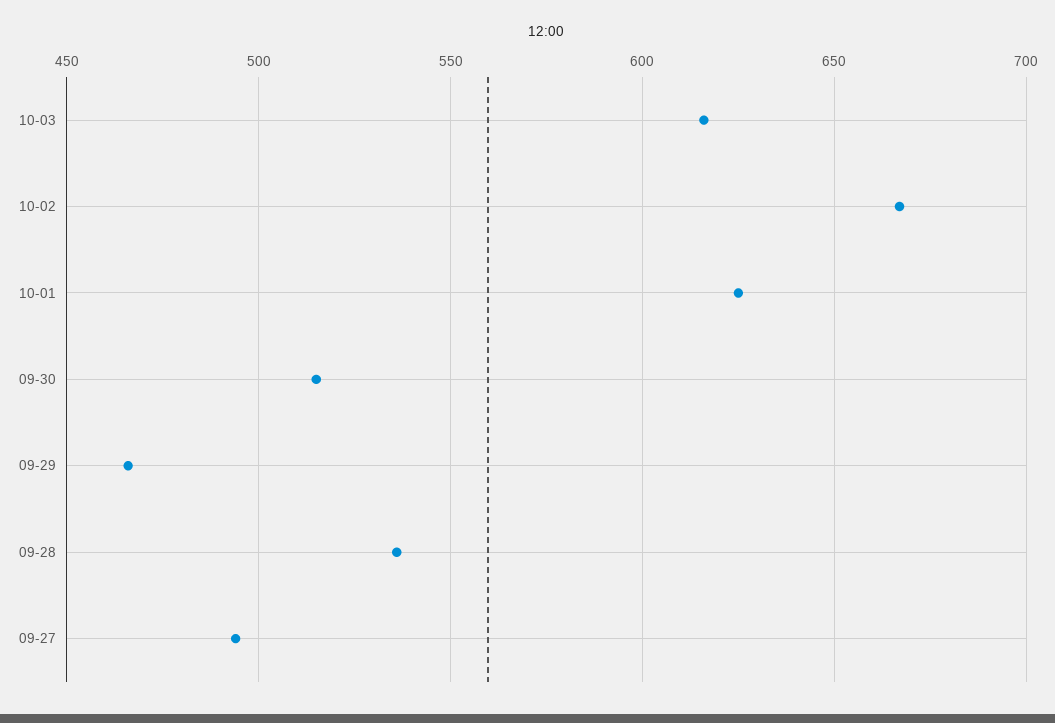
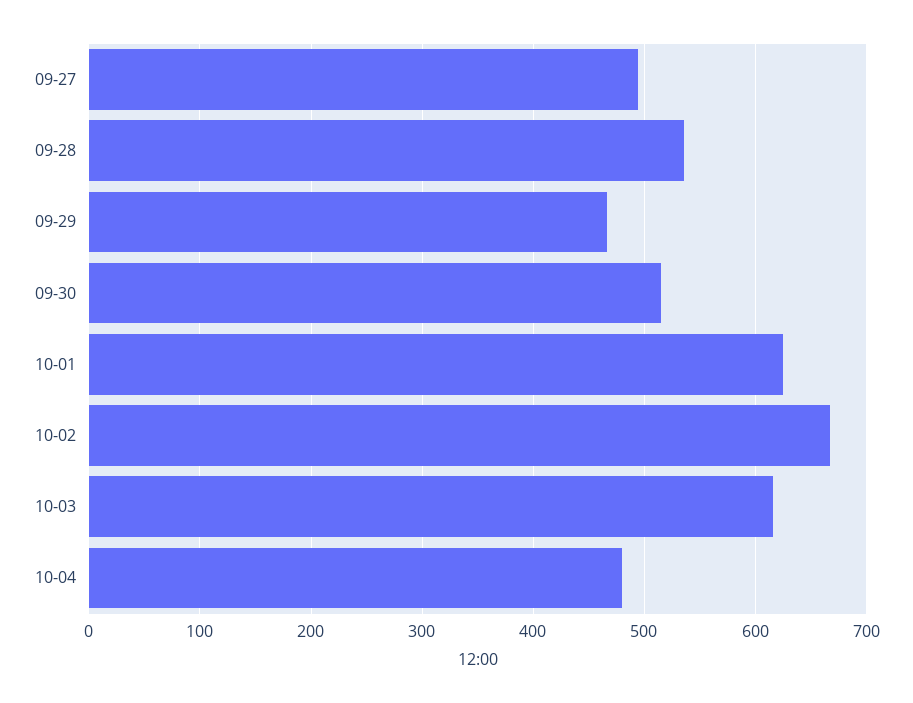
10-04: none -> 480

